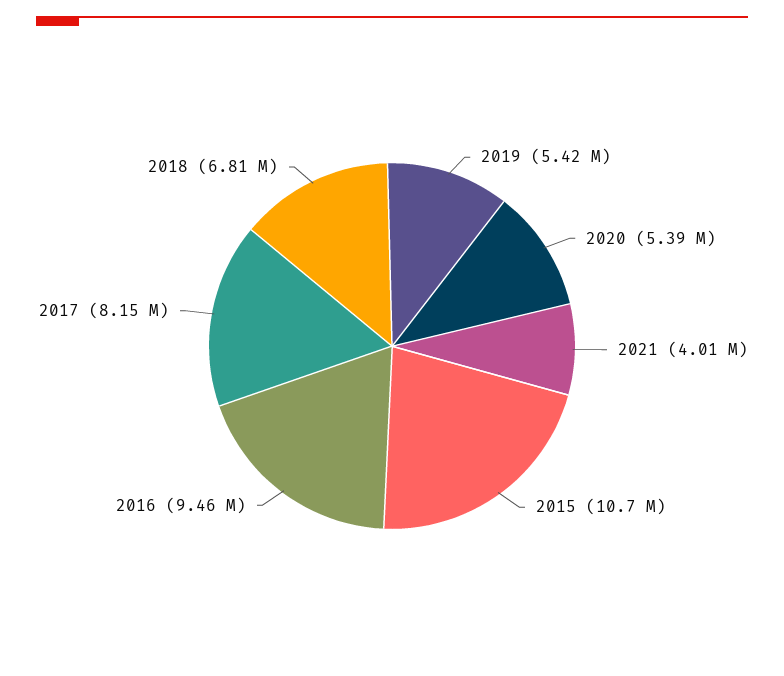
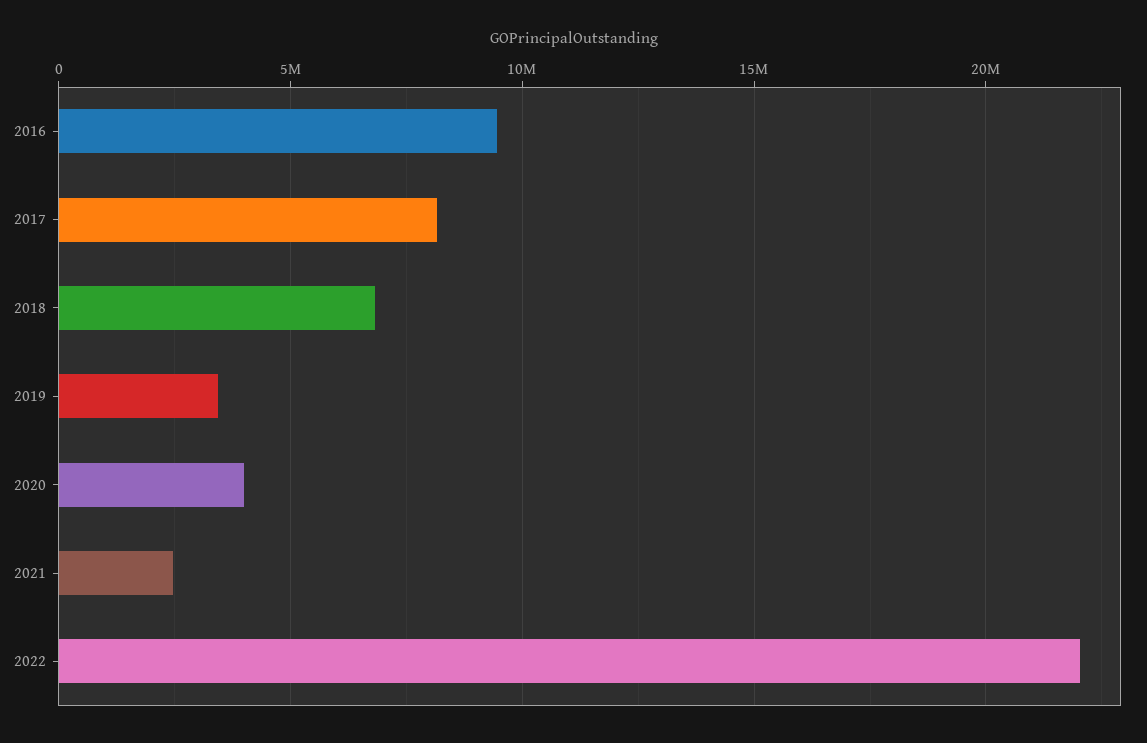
2019: 5420000 -> 3500000
2020: 5390000 -> 4000000
2021: 4010000 -> 2500000
2015: 10700000 -> none
2022: none -> 22000000

